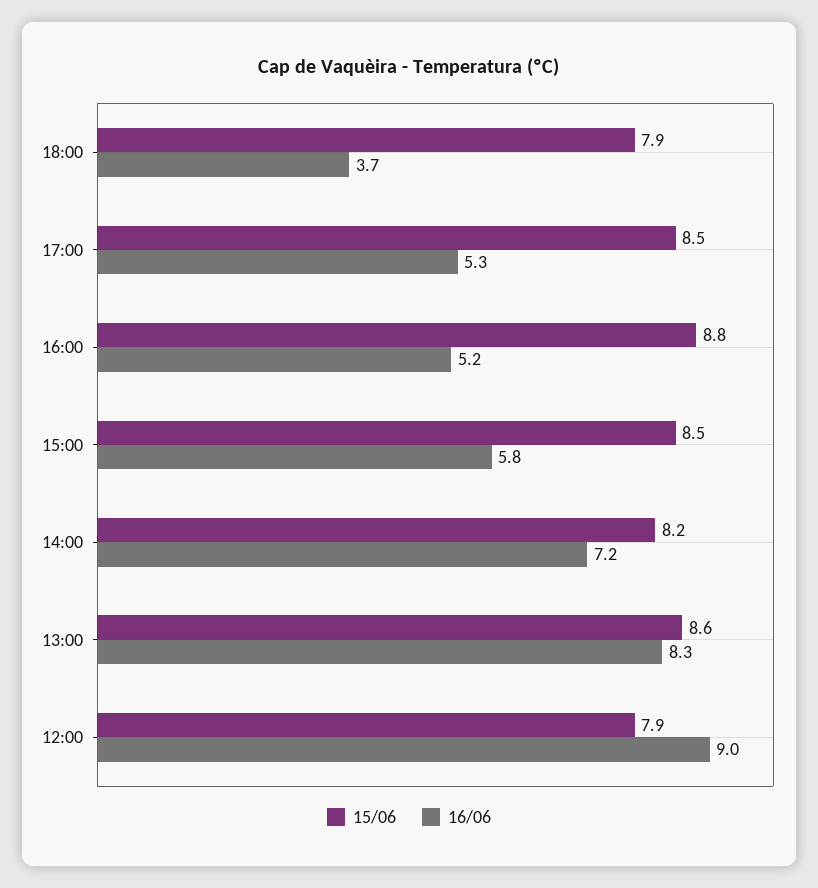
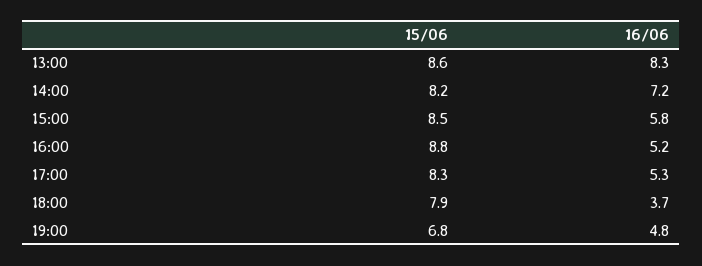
15/06, 17:00: 8.5 -> 8.3
15/06, 12:00: 7.9 -> none
16/06, 12:00: 9 -> none
15/06, 19:00: none -> 6.8
16/06, 19:00: none -> 4.8

